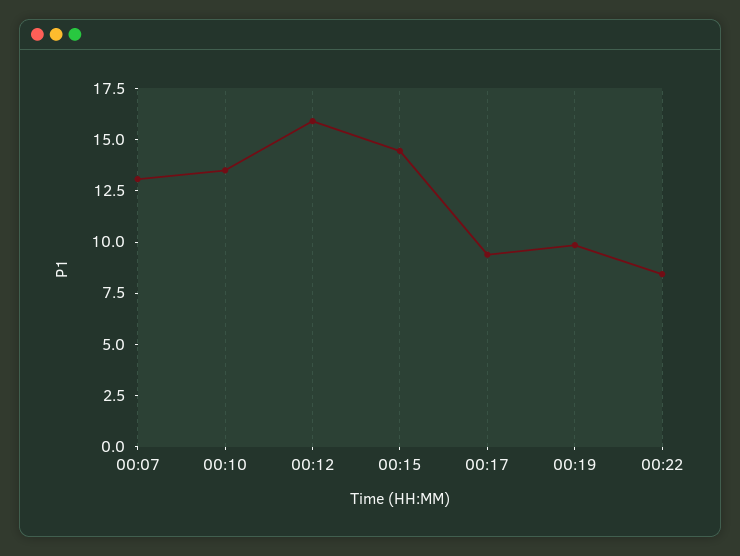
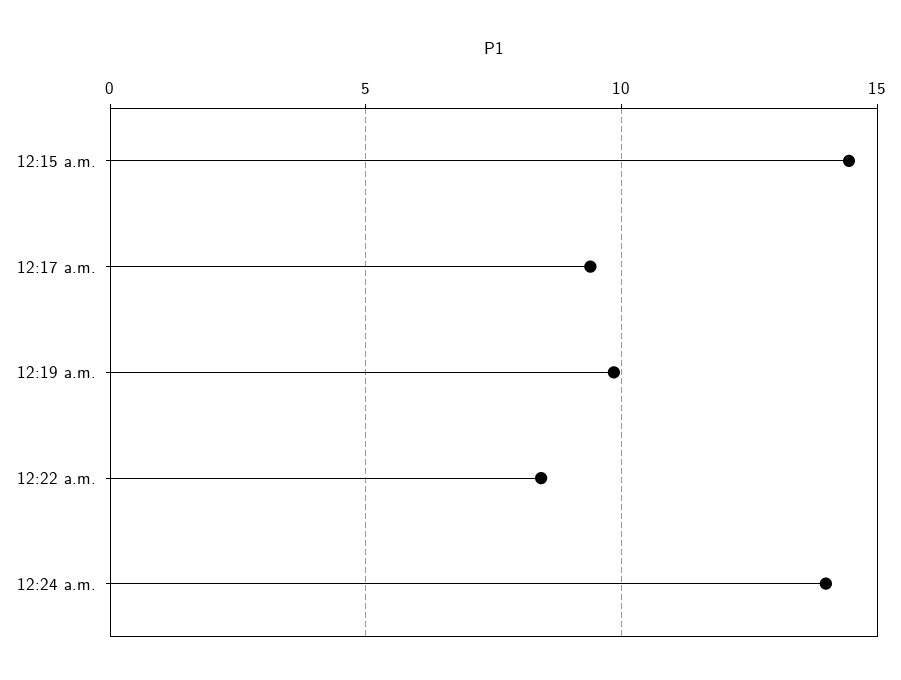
00:07: 13 -> none
00:10: 13.5 -> none
00:12: 16 -> none
12:24 a.m.: none -> 14

